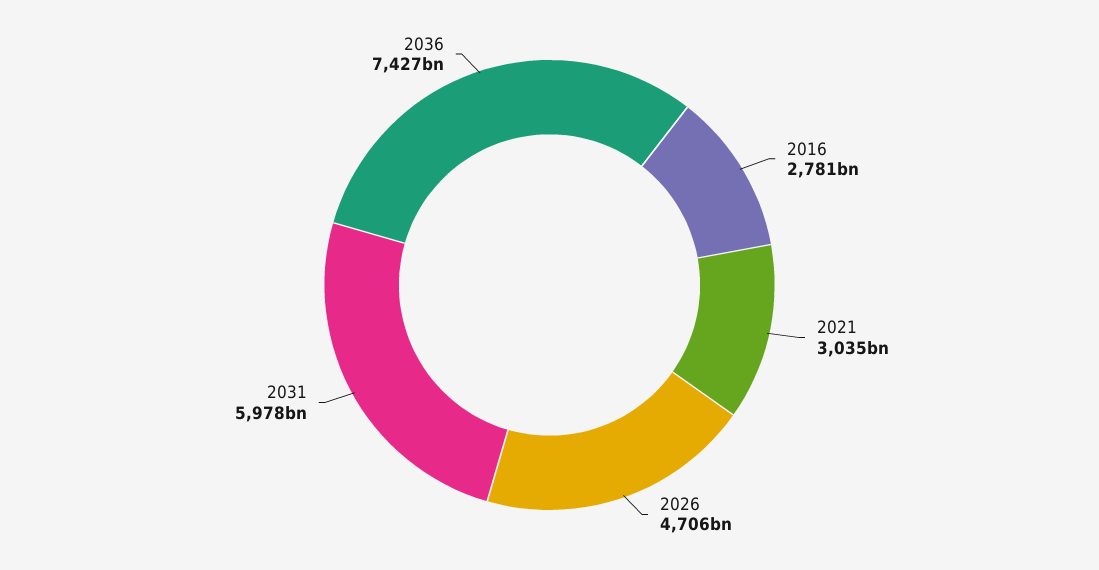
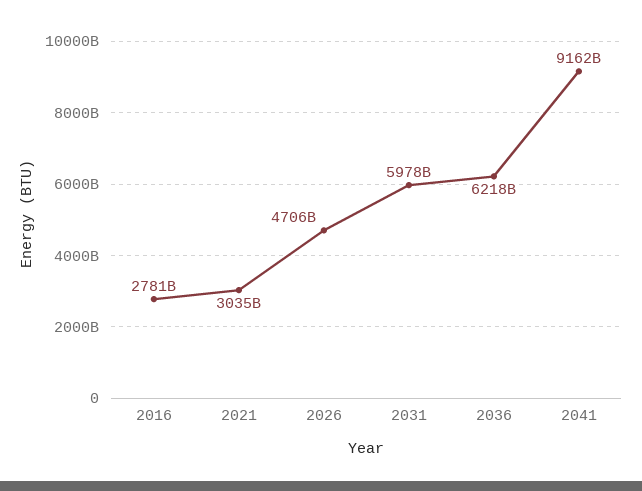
2036: 7427000000000 -> 6218000000000
2041: none -> 9162000000000

